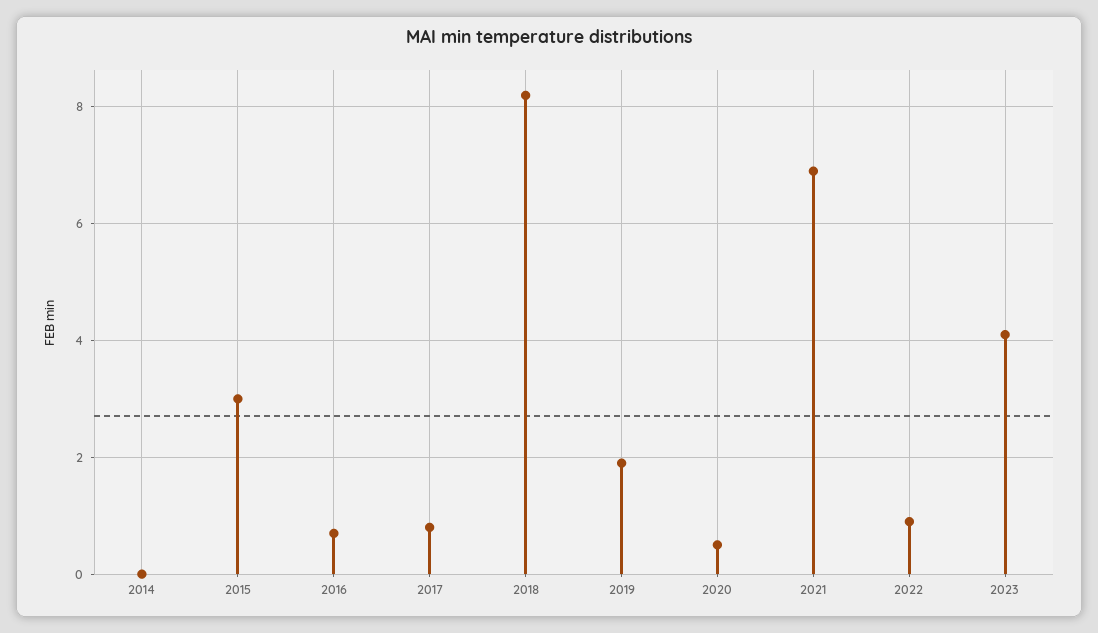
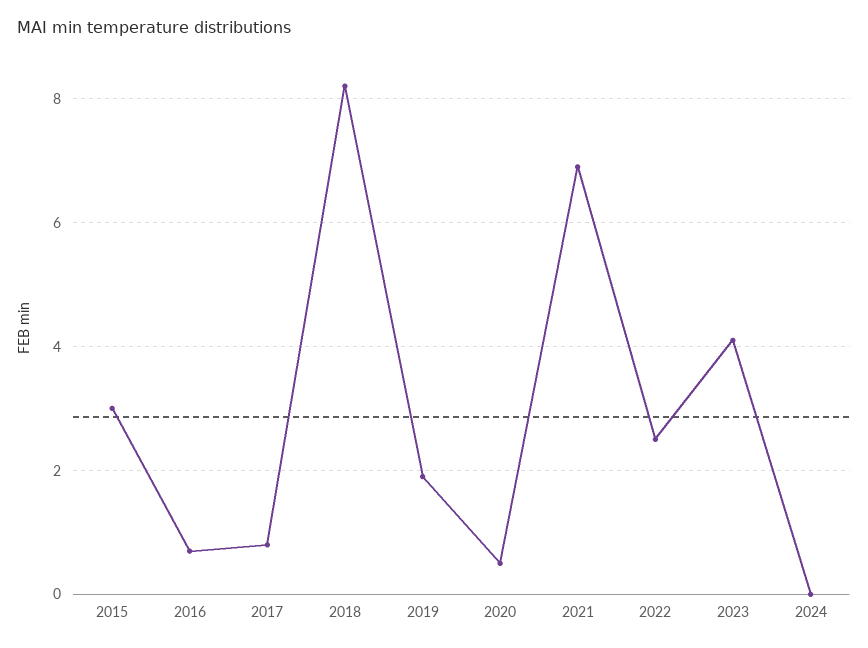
2014: 0 -> none
2022: 1 -> 2.5
2024: none -> 0

